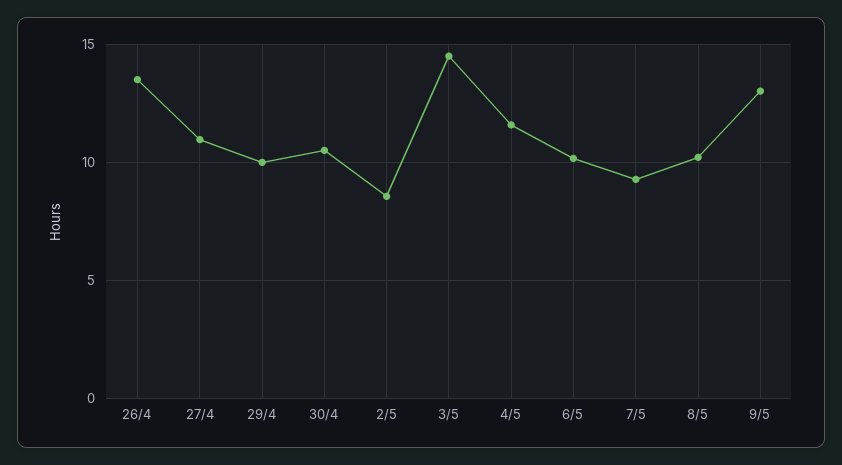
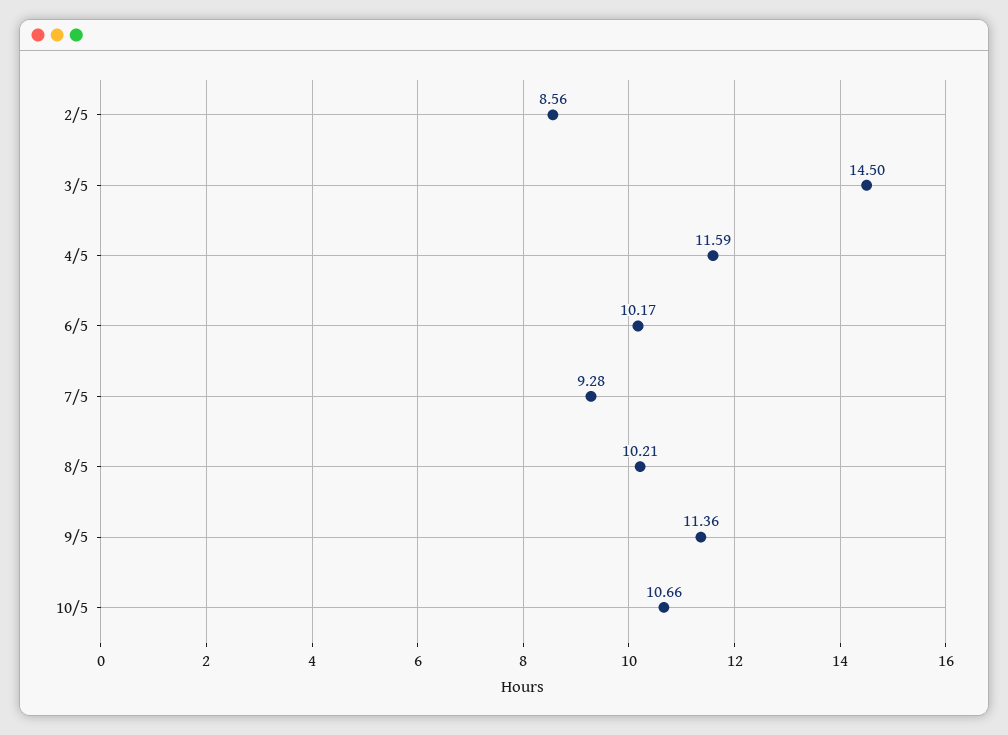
26/4: 13.5 -> none
27/4: 11 -> none
29/4: 10 -> none
30/4: 10.5 -> none
9/5: 13 -> 11.36
10/5: none -> 10.66

